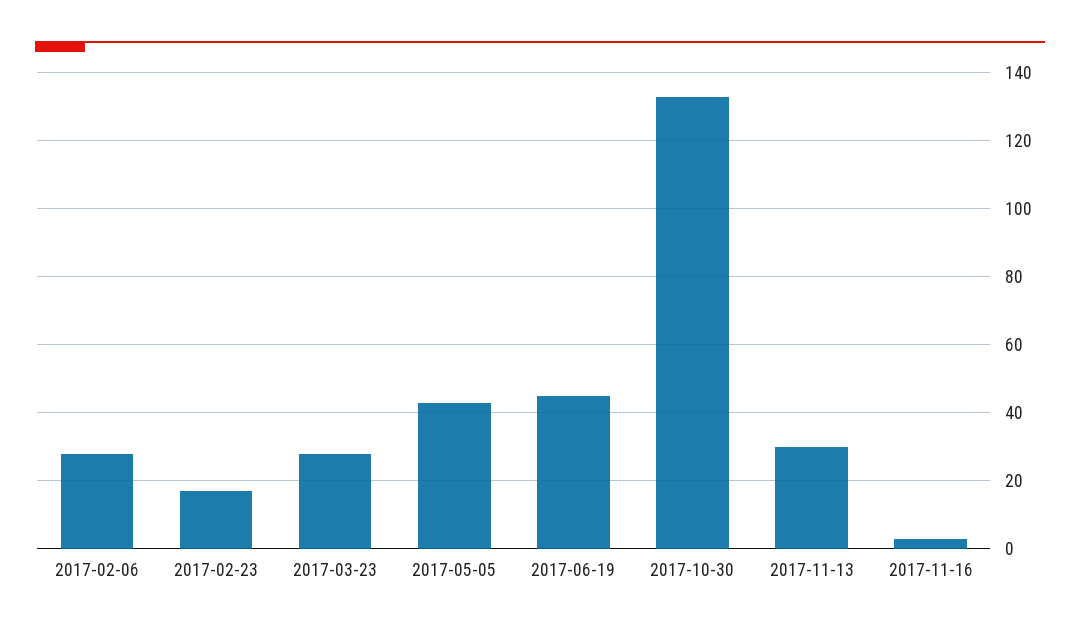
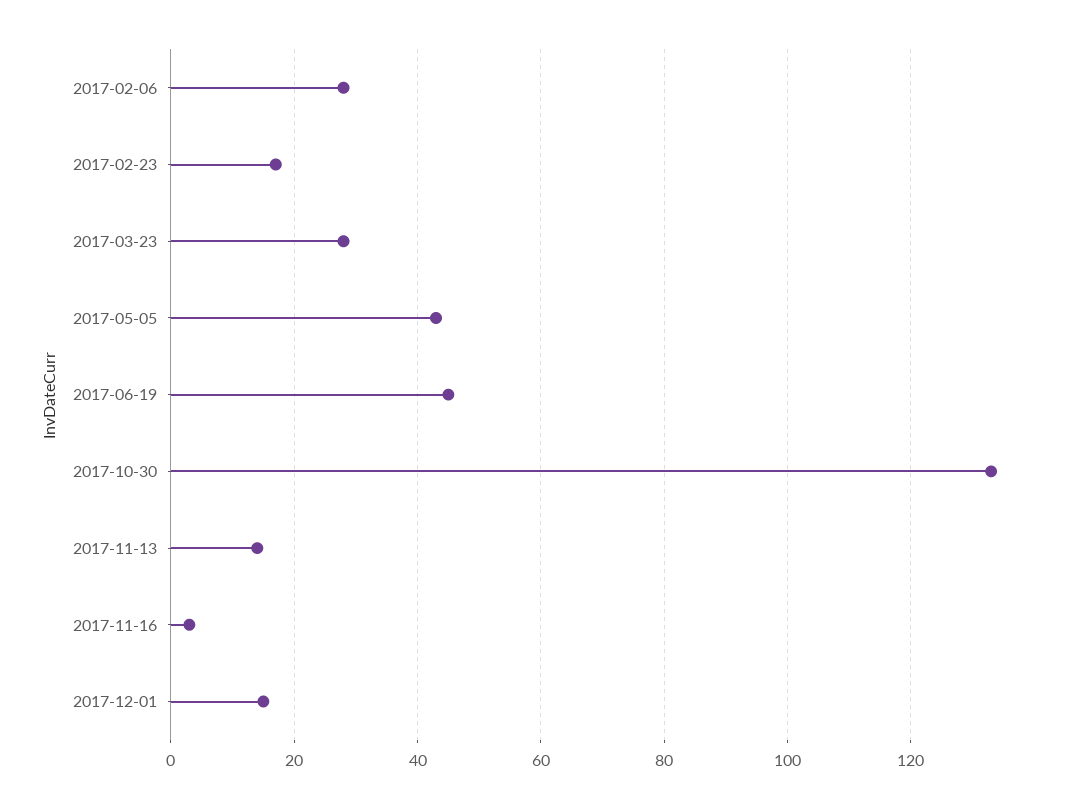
2017-11-13: 30 -> 15
2017-12-01: none -> 15

